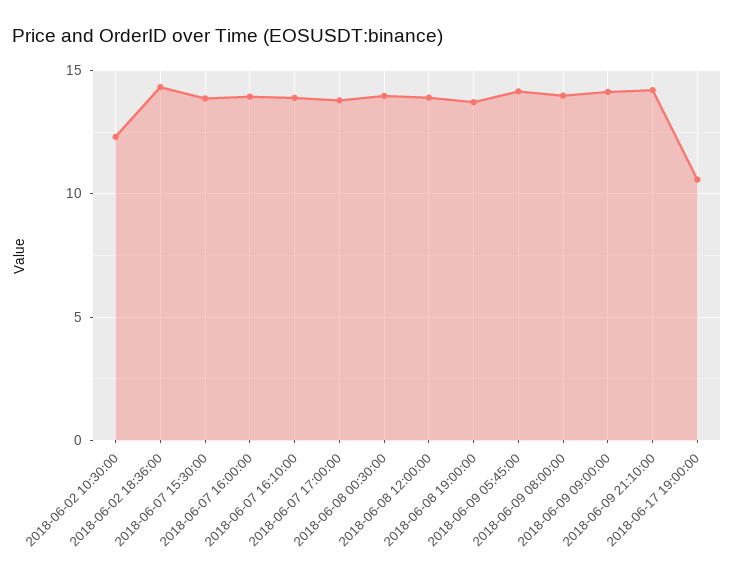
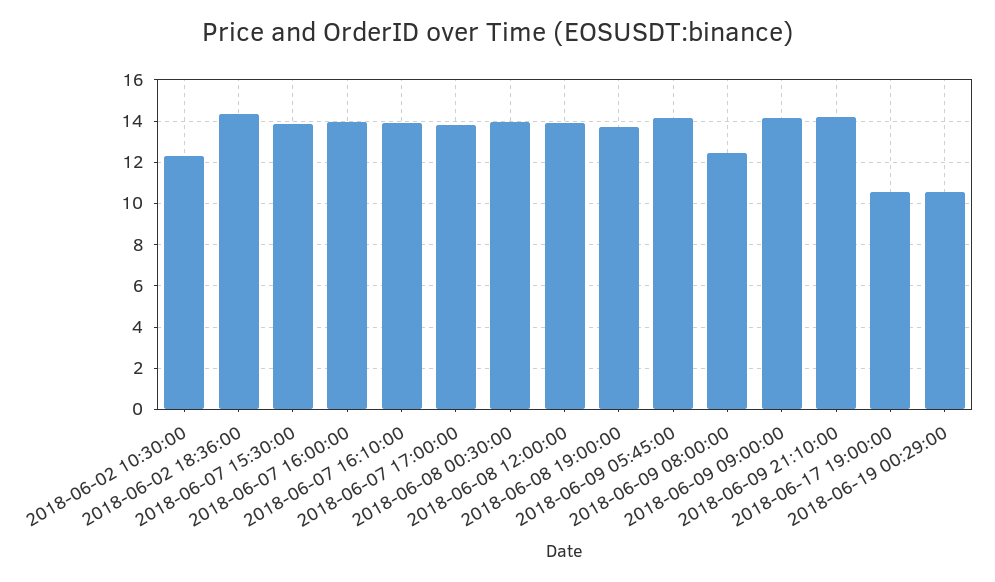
2018-06-09 08:00:00: 14 -> 12.5
2018-06-19 00:29:00: none -> 10.5

